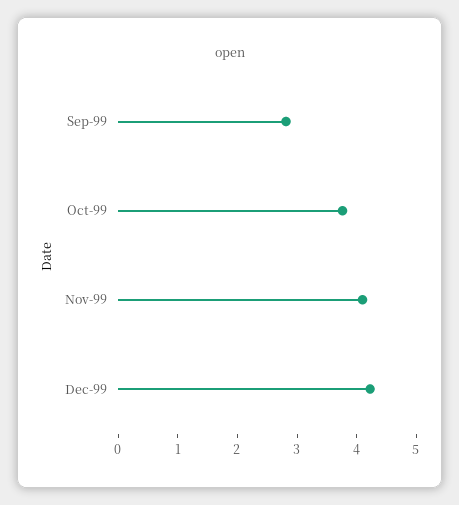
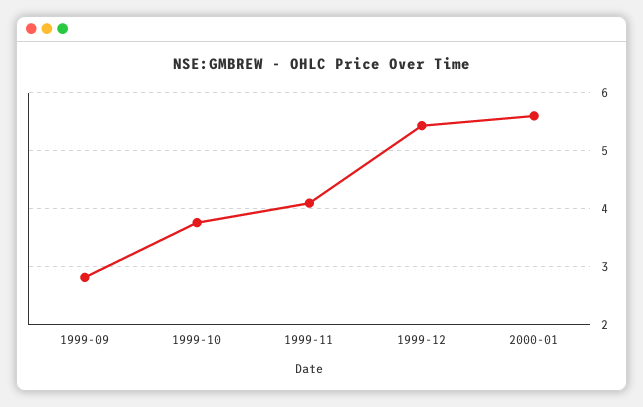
Dec-99: 4.2 -> 5.4
2000-01: none -> 5.6

